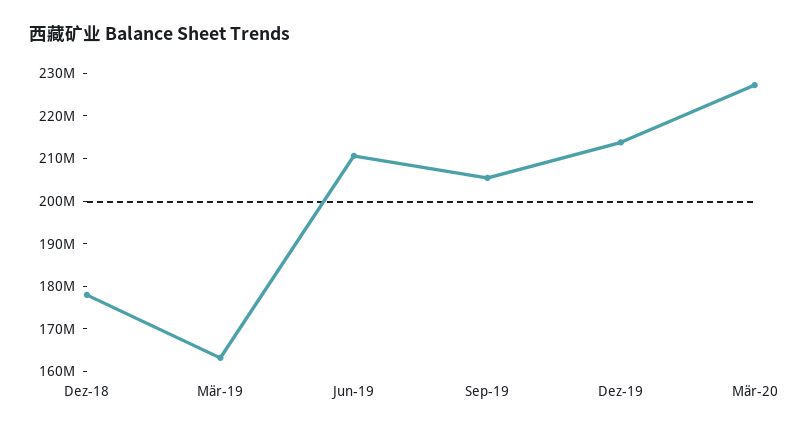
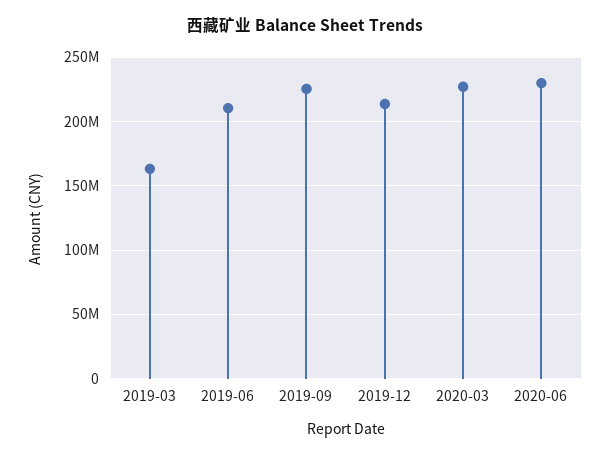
Dez-18: 178000000 -> none
Sep-19: 206000000 -> 225000000
2020-06: none -> 230000000

